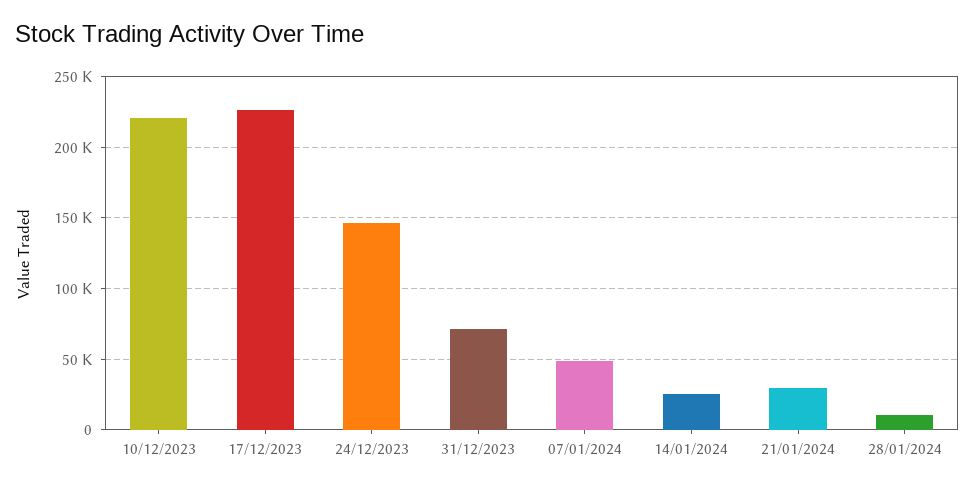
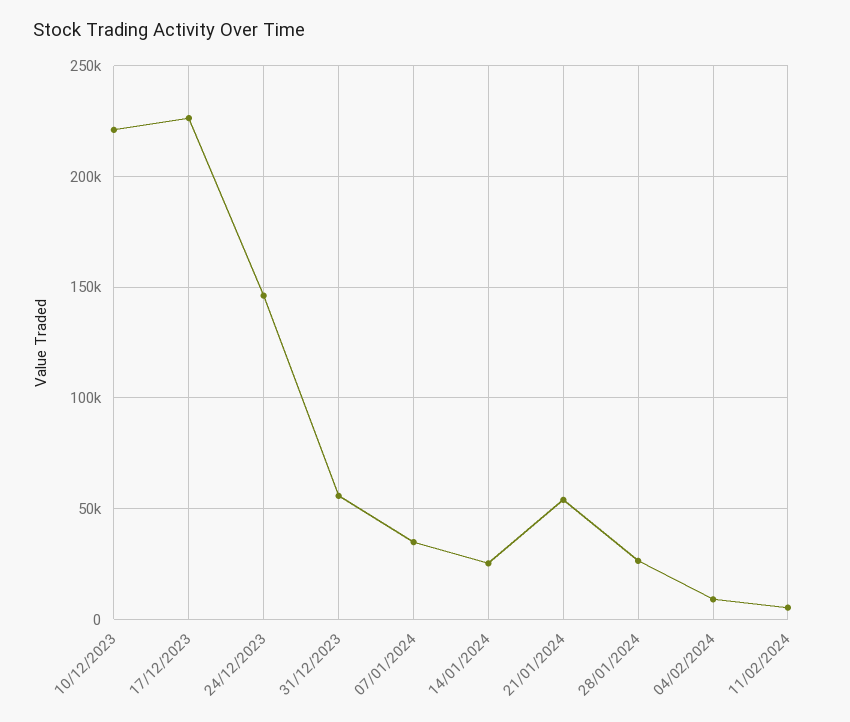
31/12/2023: 70000 -> 55000
07/01/2024: 50000 -> 35000
21/01/2024: 30000 -> 55000
28/01/2024: 10000 -> 25000
04/02/2024: none -> 10000
11/02/2024: none -> 5000

